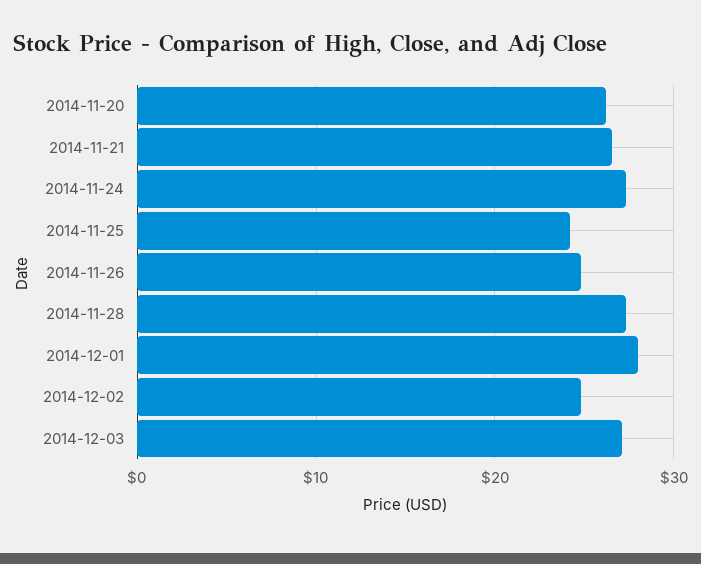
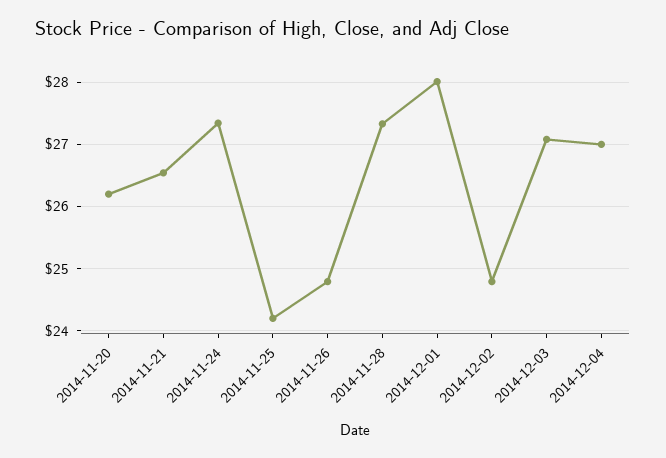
2014-12-04: none -> 27

